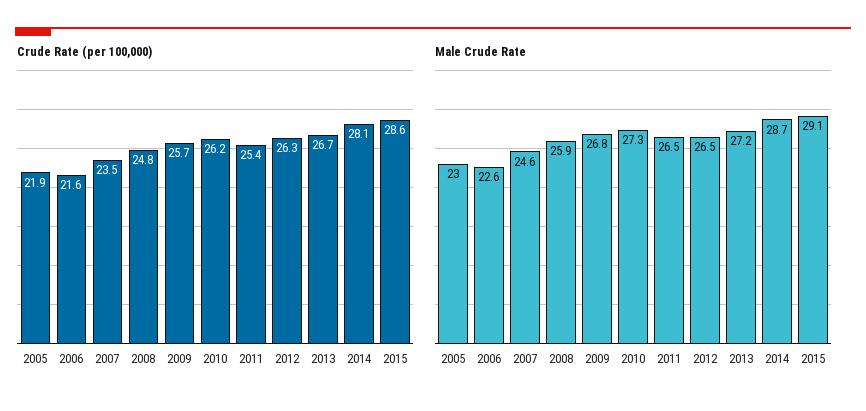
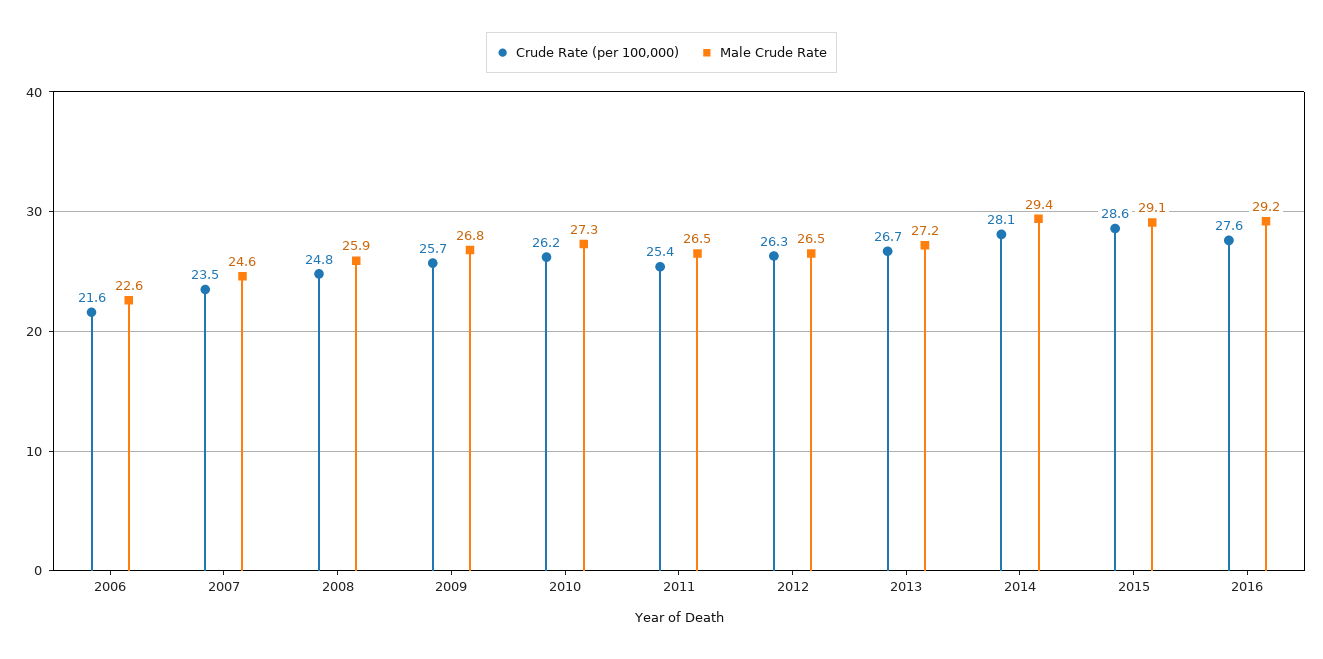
Crude Rate (per 100,000), 2005: 21.9 -> none
Male Crude Rate, 2005: 23 -> none
Male Crude Rate, 2014: 28.7 -> 29.4
Crude Rate (per 100,000), 2016: none -> 27.6
Male Crude Rate, 2016: none -> 29.2

